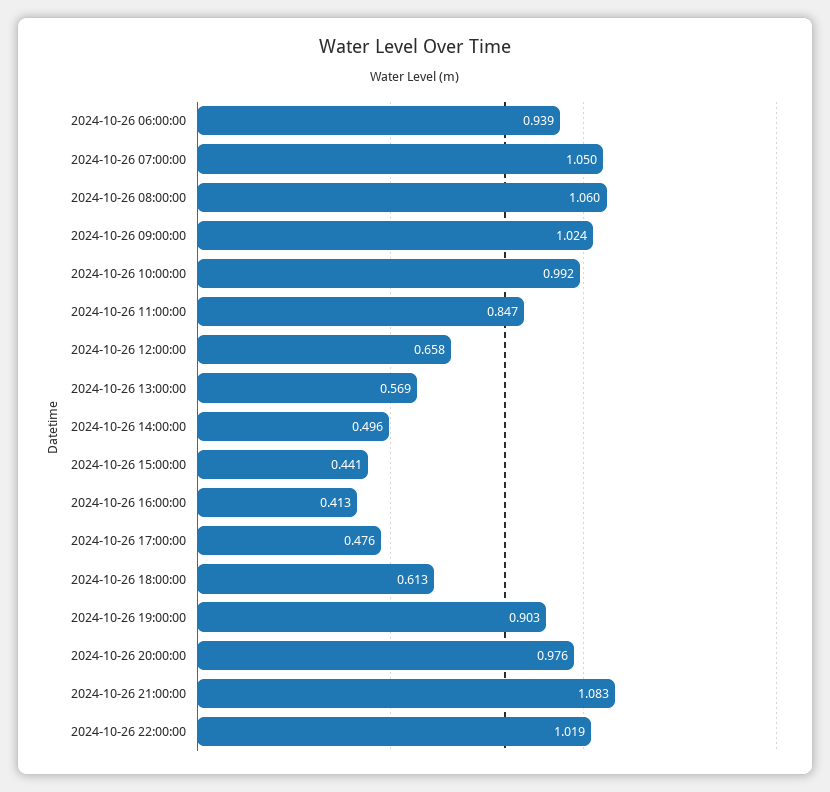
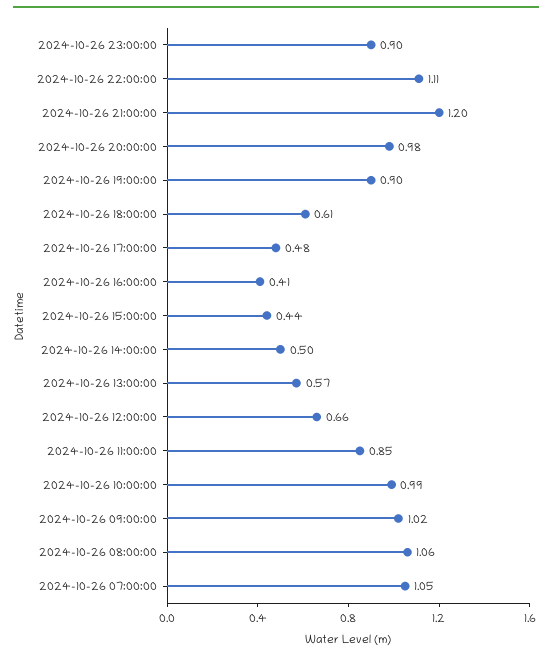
2024-10-26 06:00:00: 0.939 -> none
2024-10-26 21:00:00: 1.083 -> 1.2
2024-10-26 22:00:00: 1.019 -> 1.11
2024-10-26 23:00:00: none -> 0.9

